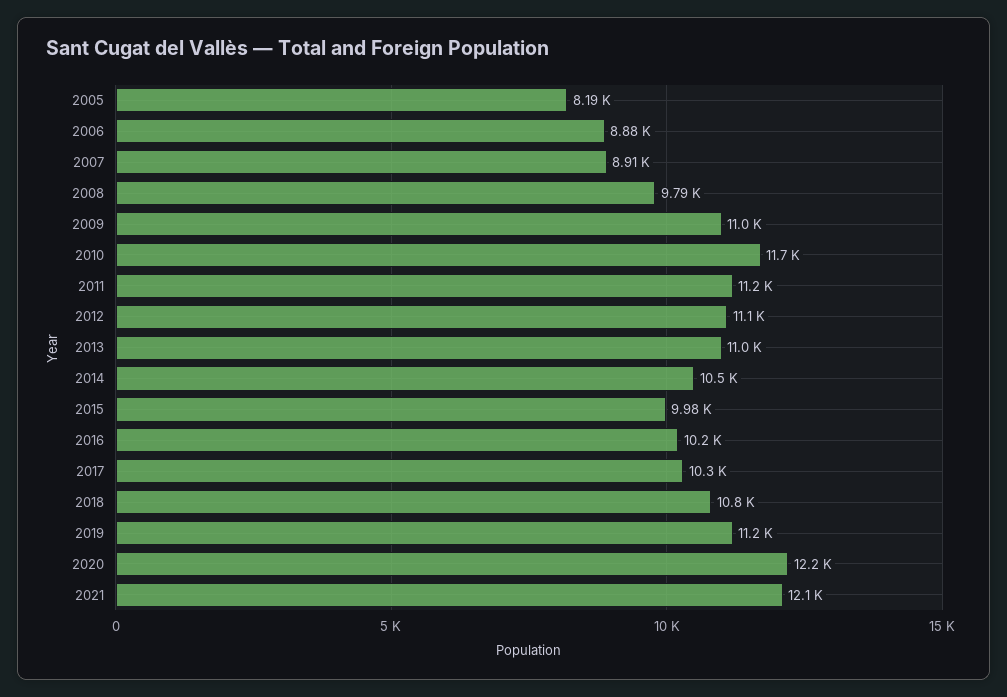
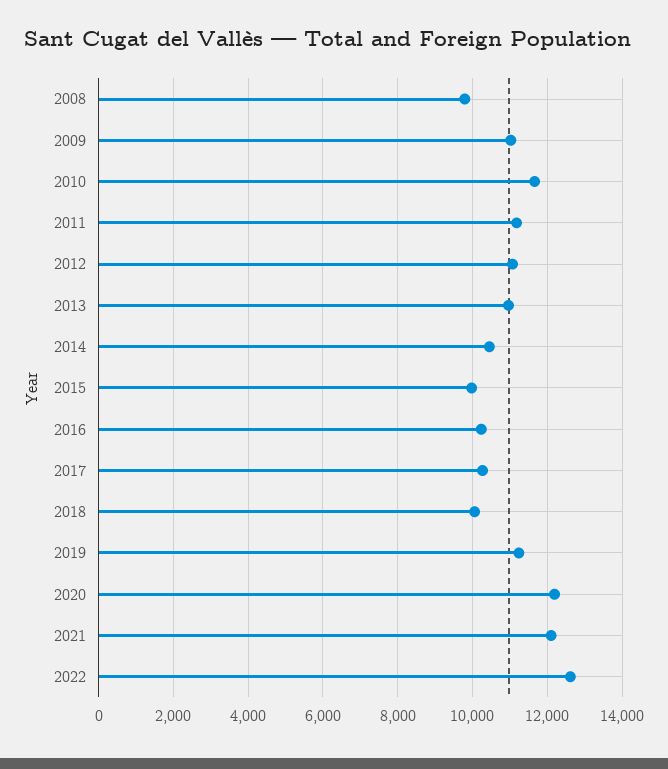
2005: 8190 -> none
2006: 8880 -> none
2007: 8910 -> none
2018: 10800 -> 10000
2022: none -> 12600

